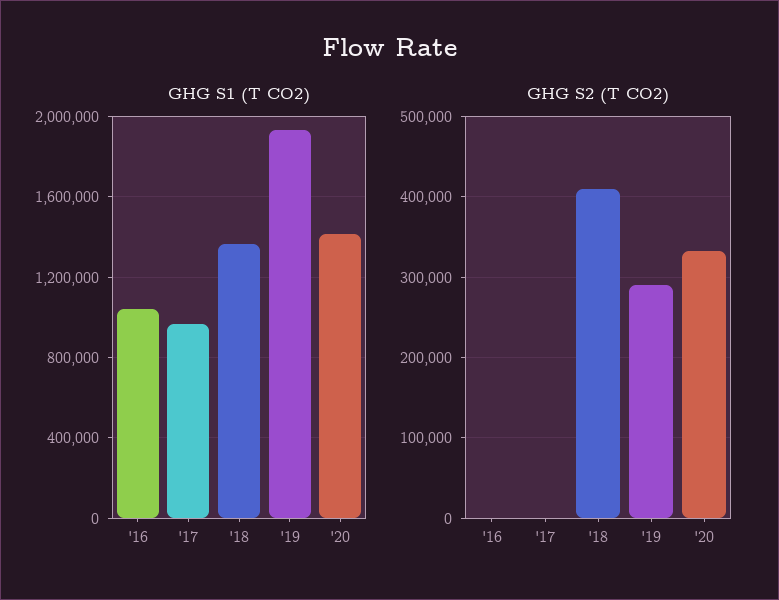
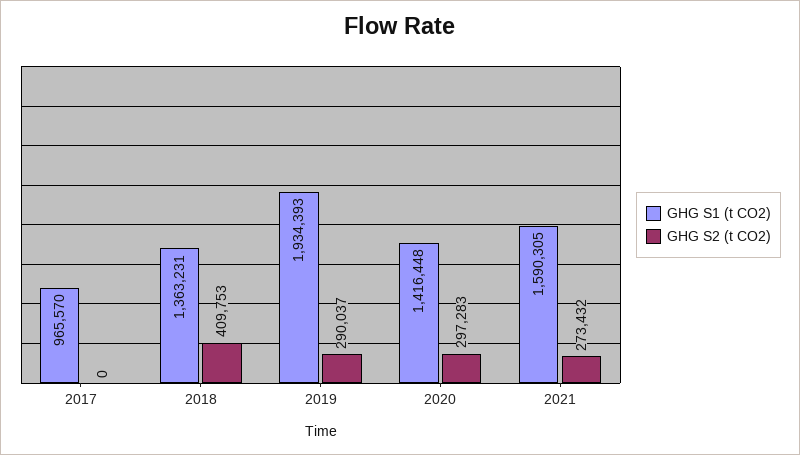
GHG S1 (T CO2), '16: 1050000 -> none
GHG S2 (T CO2), '16: 0 -> none
GHG S2 (T CO2), '20: 330000 -> 297283
GHG S1 (T CO2), 2021: none -> 1590305
GHG S2 (T CO2), 2021: none -> 273432

